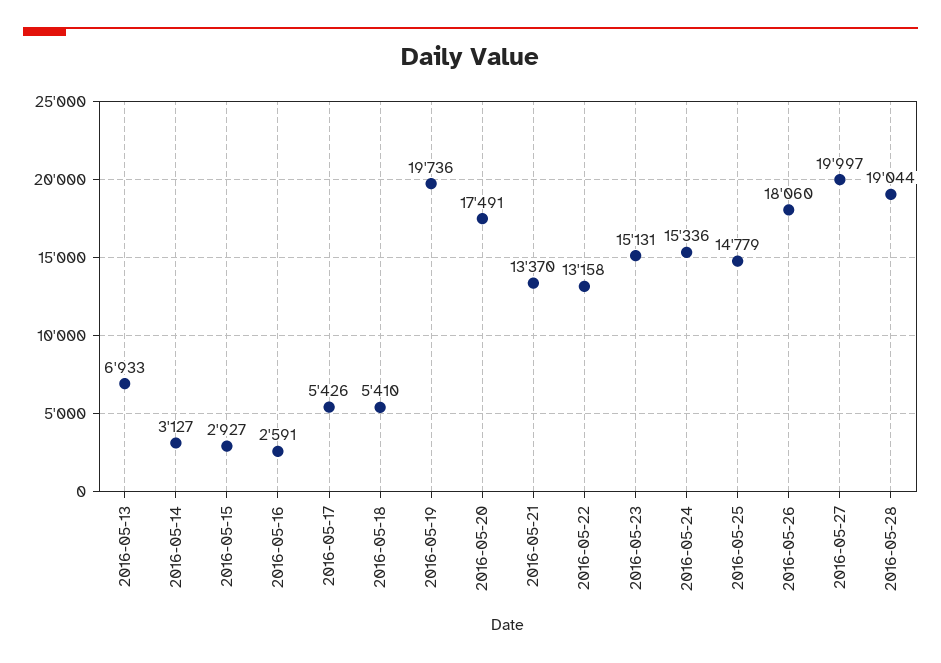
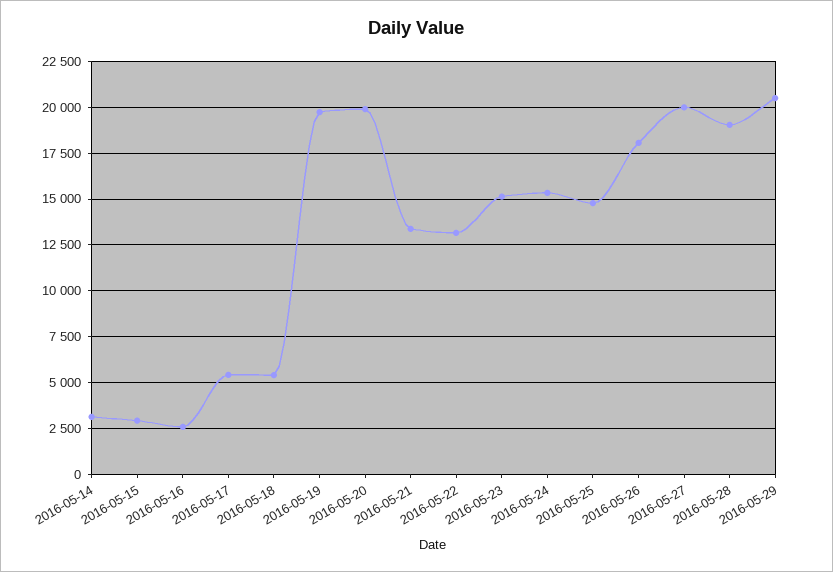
2016-05-13: 6933 -> none
2016-05-20: 17491 -> 20000
2016-05-29: none -> 20500

